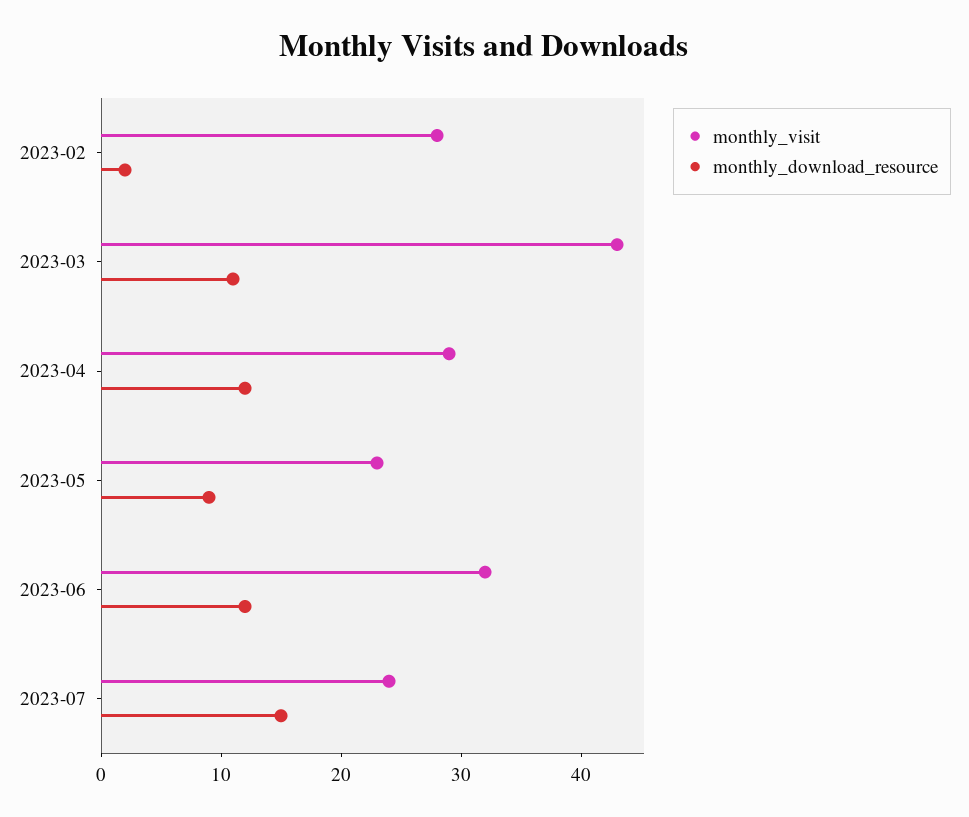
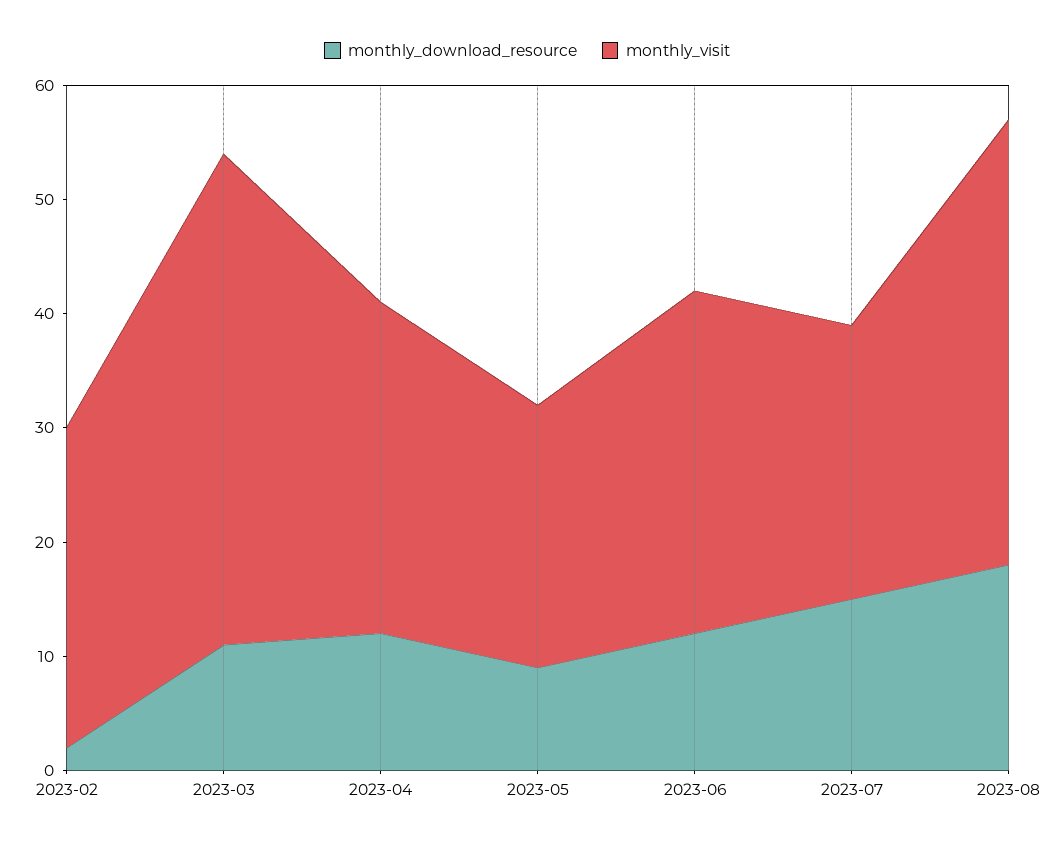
monthly_visit, 2023-06: 32 -> 30
monthly_download_resource, 2023-08: none -> 18
monthly_visit, 2023-08: none -> 39

